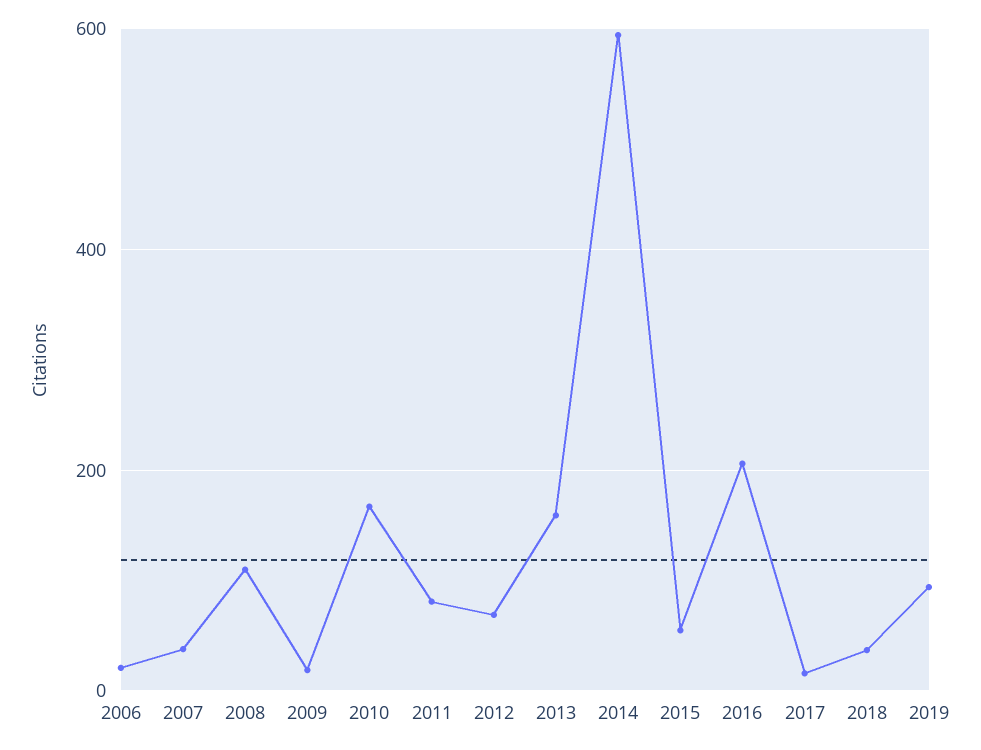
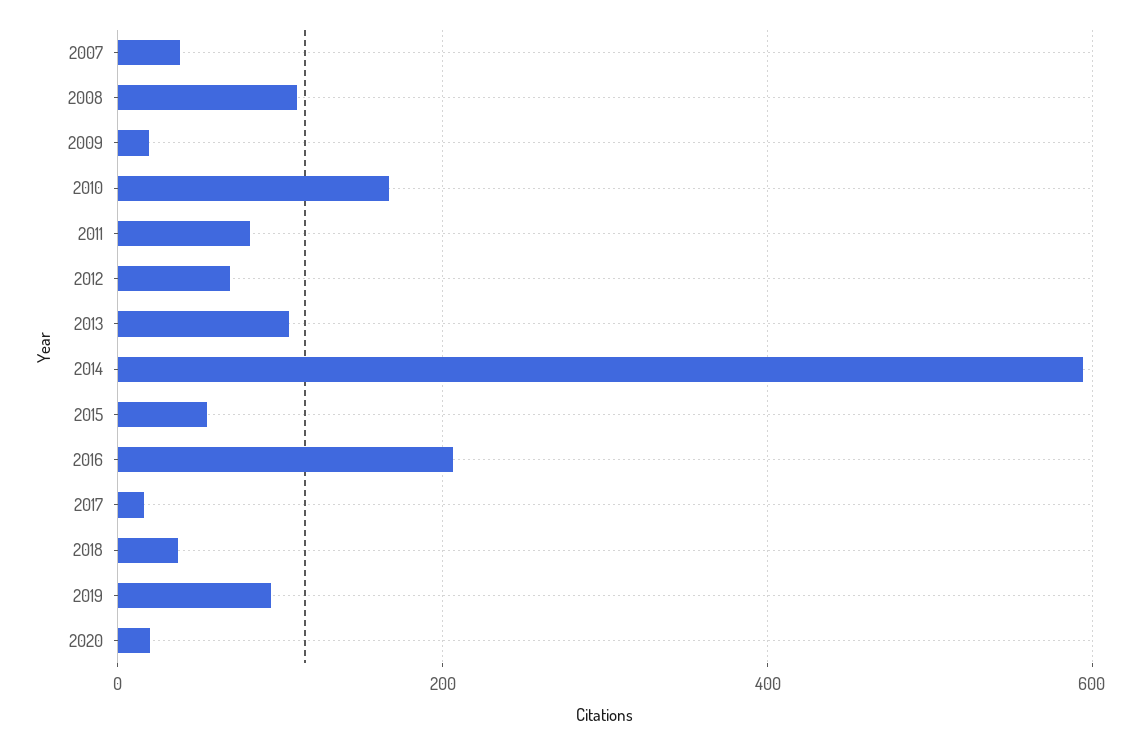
2006: 20 -> none
2013: 160 -> 100
2020: none -> 20

